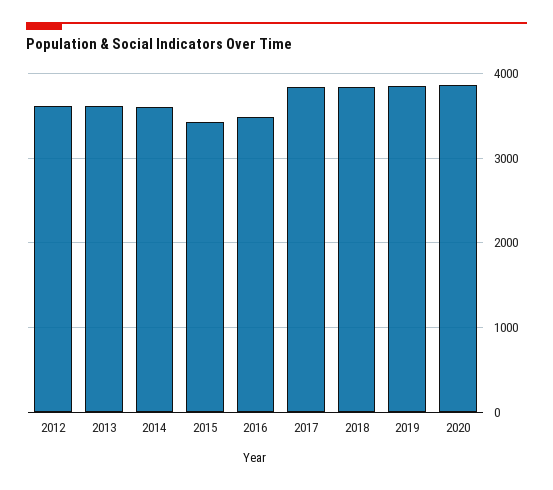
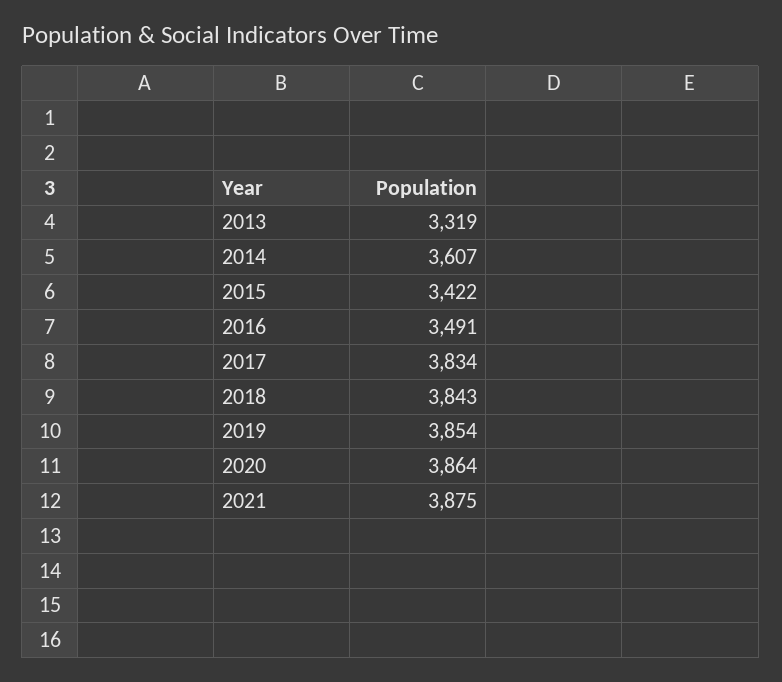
2012: 3600 -> none
2013: 3600 -> 3319
2021: none -> 3875

